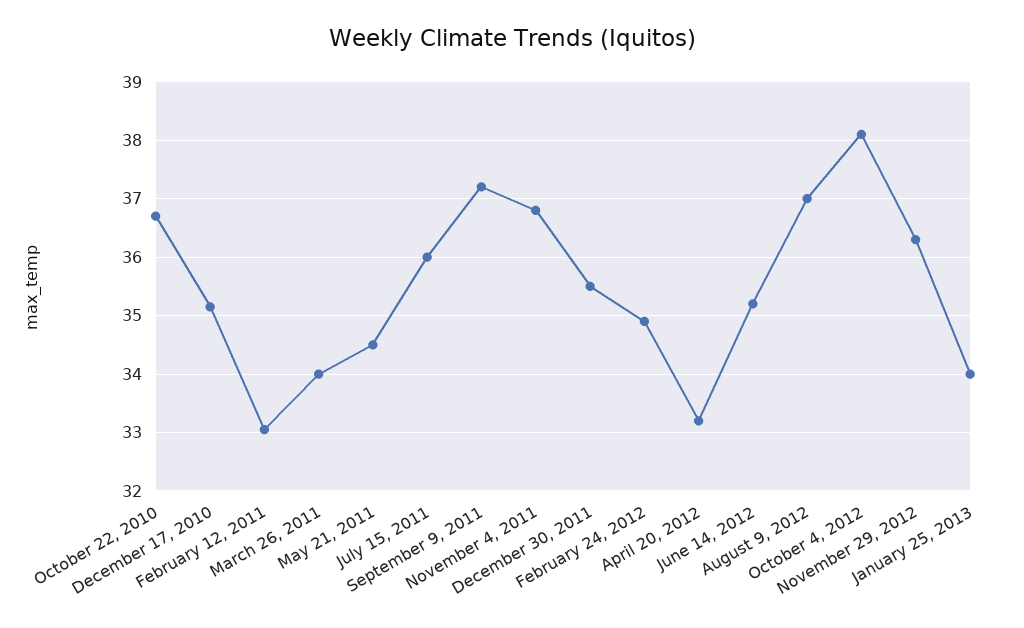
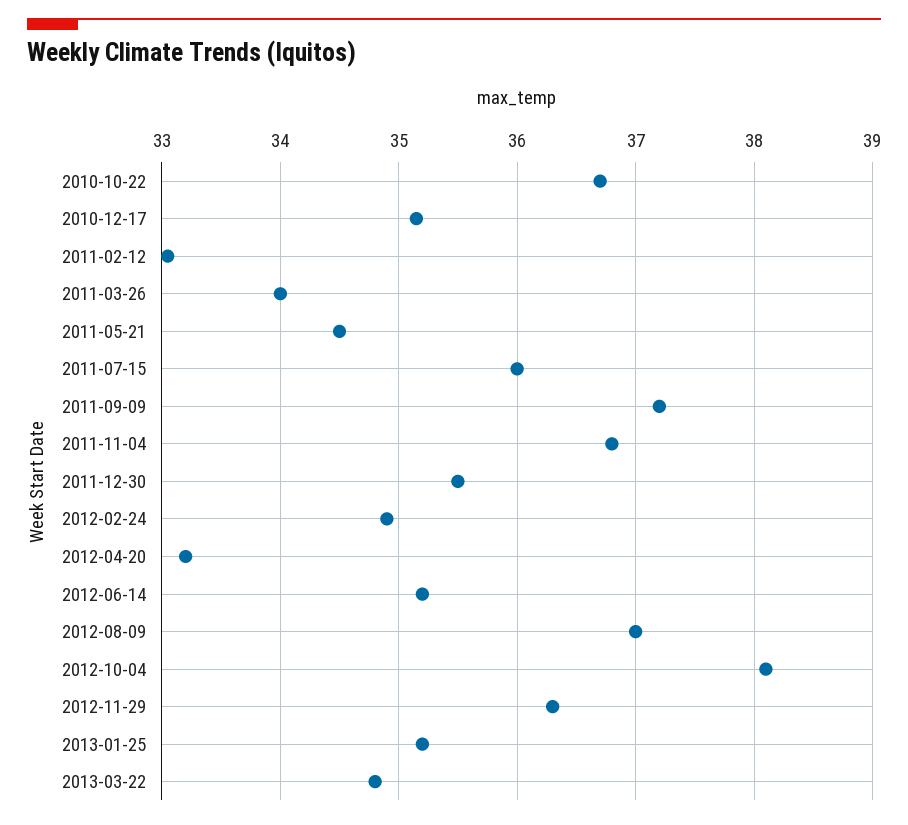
January 25, 2013: 34 -> 35.2
2013-03-22: none -> 34.8

